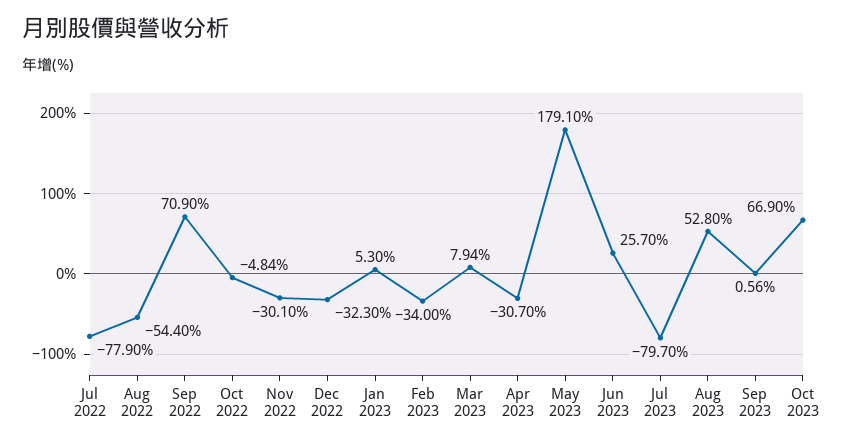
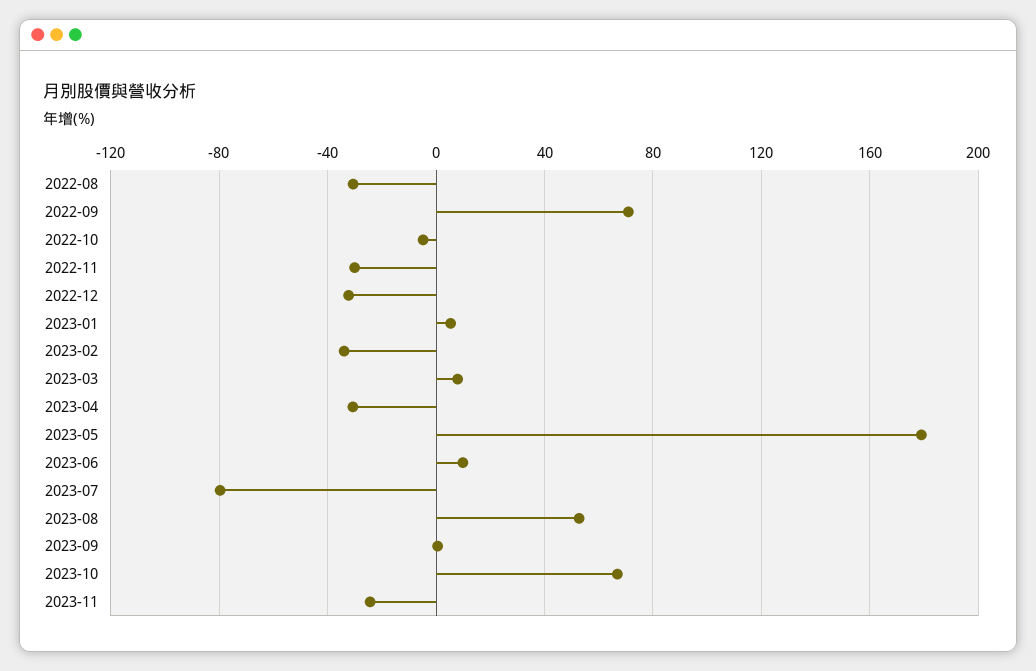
Jul 2022: -77.9 -> none
Aug 2022: -54.4 -> -30
Jun 2023: 25.7 -> 10
2023-11: none -> -25

